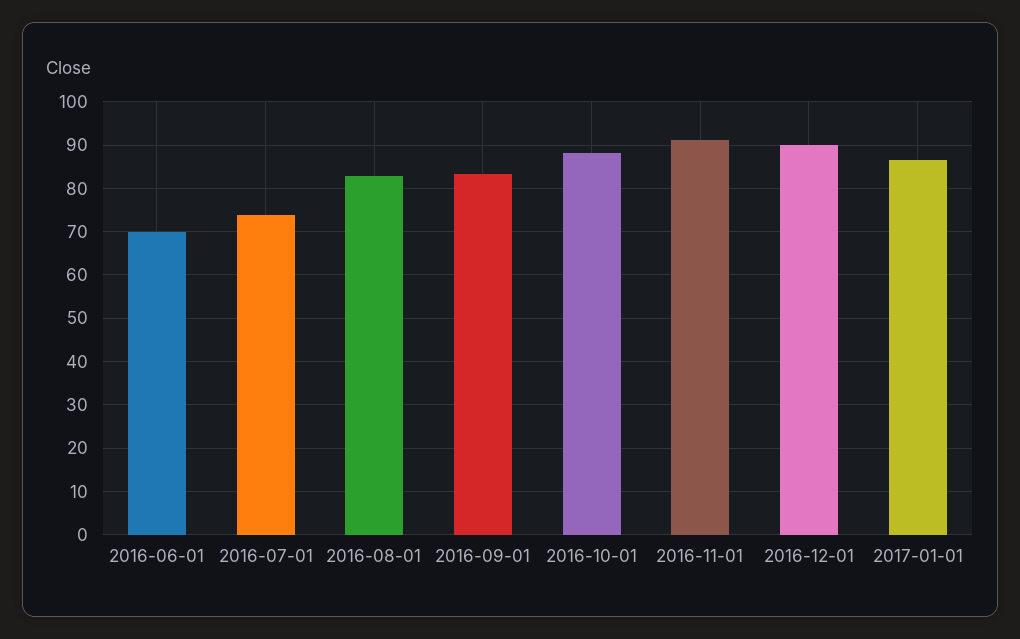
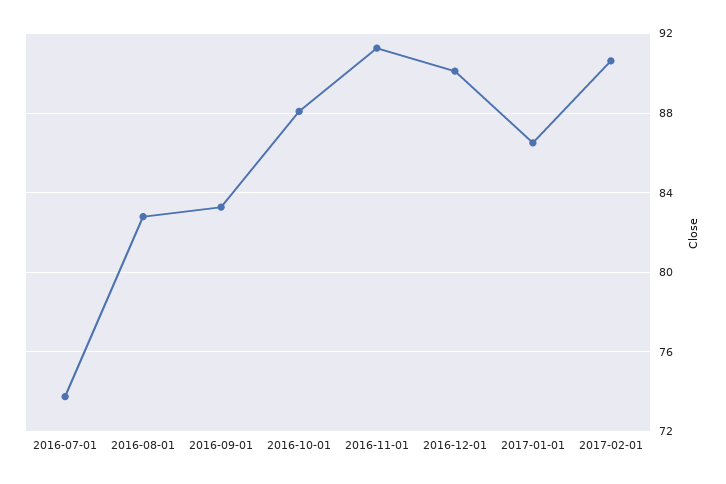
2016-06-01: 70 -> none
2017-02-01: none -> 90.5

